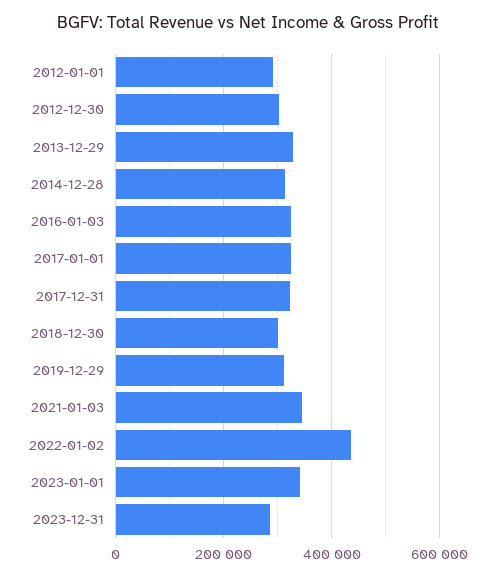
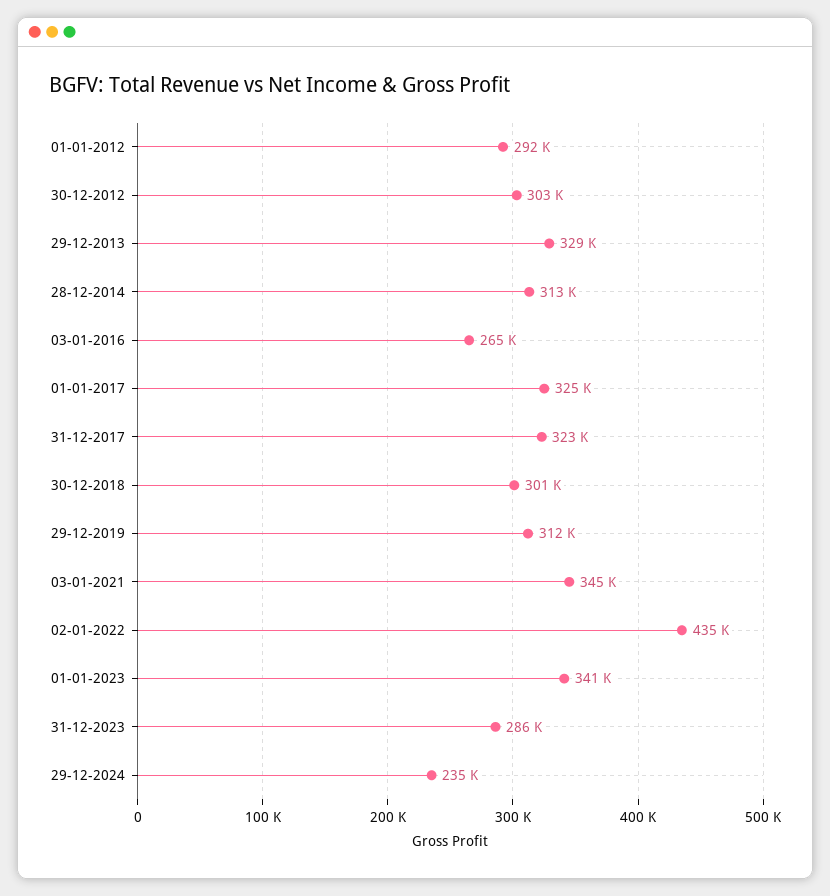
2016-01-03: 320000 -> 265000
29-12-2024: none -> 235000

